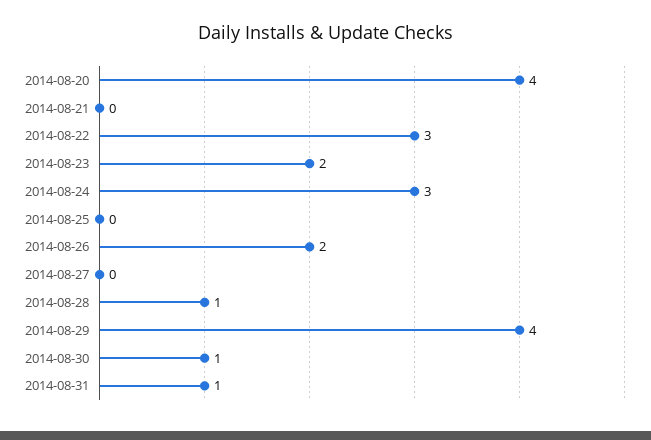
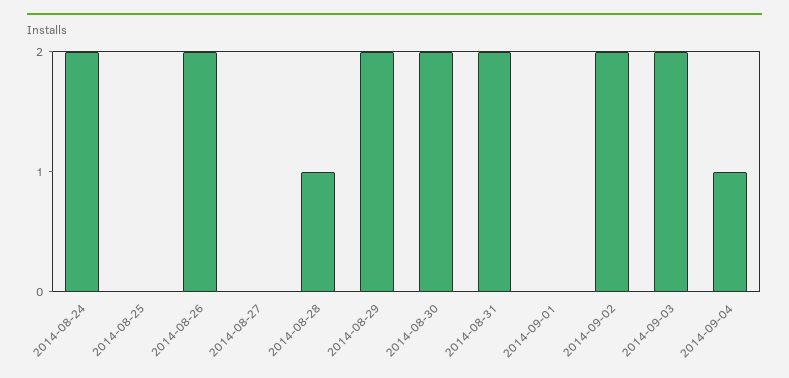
2014-08-20: 4 -> none
2014-08-21: 0 -> none
2014-08-22: 3 -> none
2014-08-23: 2 -> none
2014-08-24: 3 -> 2
2014-08-29: 4 -> 2
2014-08-30: 1 -> 2
2014-08-31: 1 -> 2
2014-09-01: none -> 0
2014-09-02: none -> 2
2014-09-03: none -> 2
2014-09-04: none -> 1

